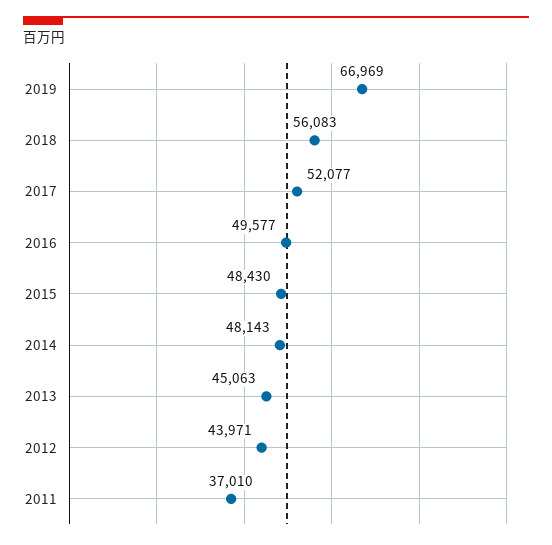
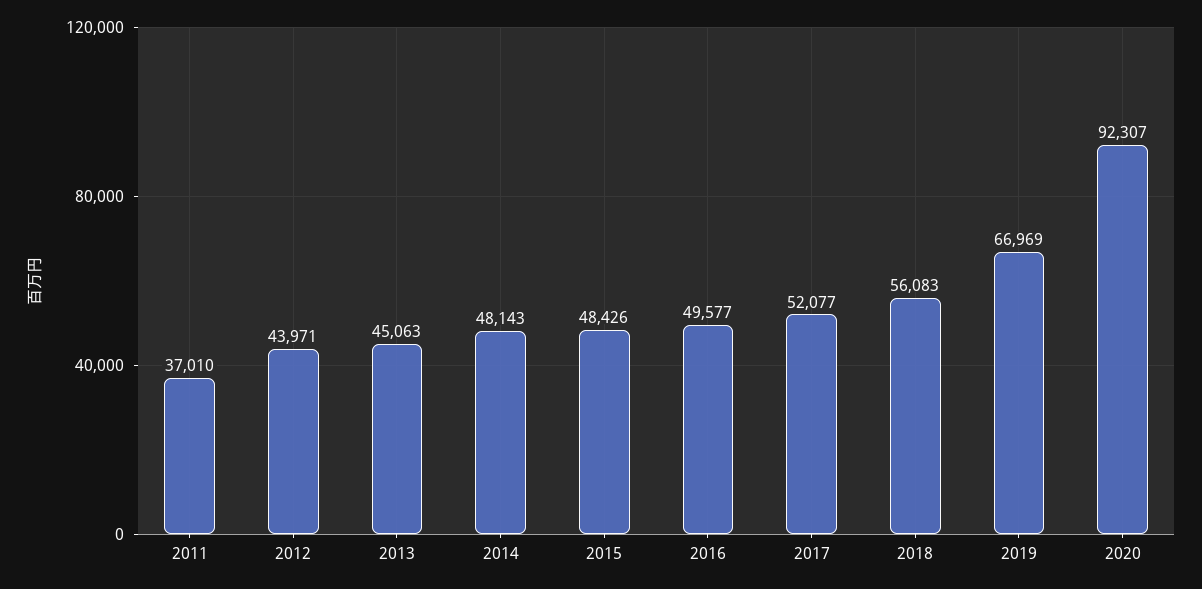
2015: 48430 -> 48426
2020: none -> 92307

